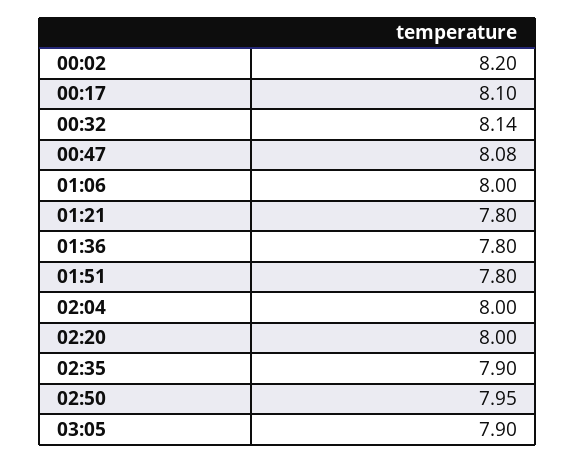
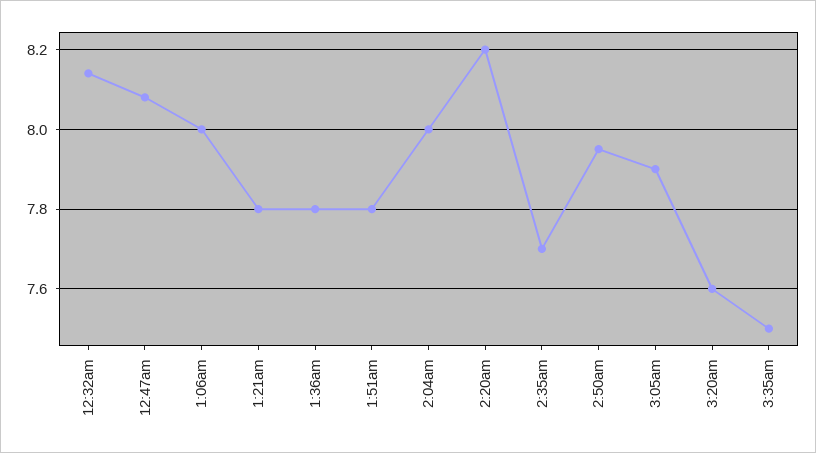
00:02: 8.2 -> none
00:17: 8.1 -> none
02:20: 8 -> 8.2
02:35: 7.9 -> 7.7
3:20am: none -> 7.6
3:35am: none -> 7.5

